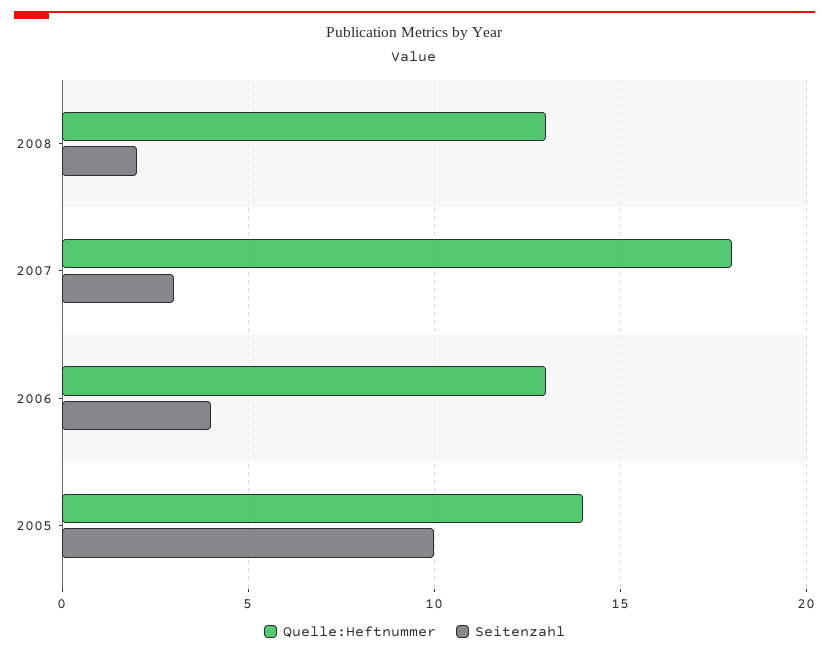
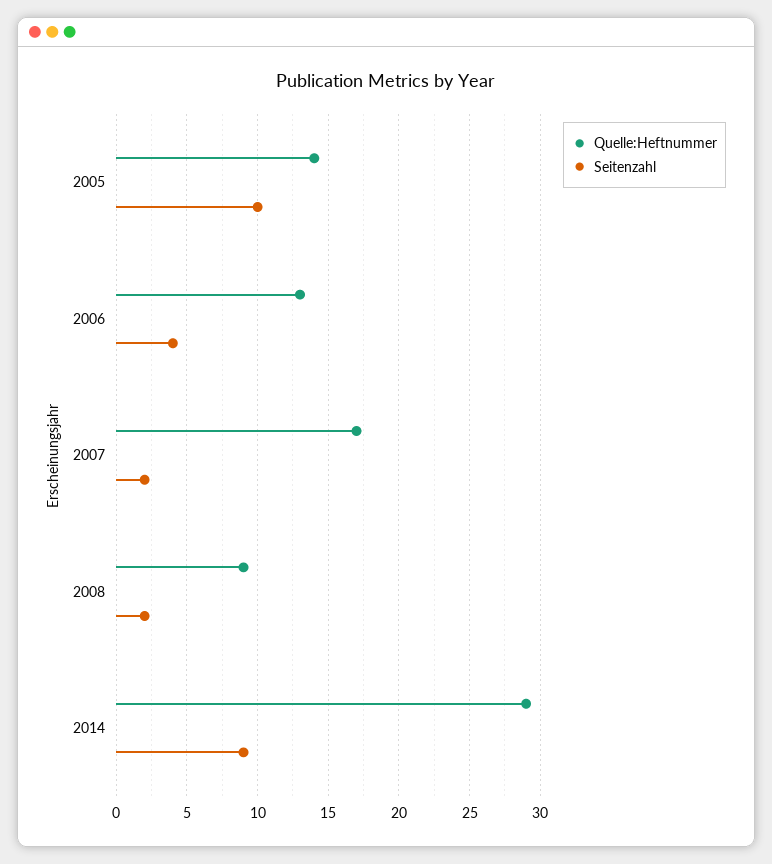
Quelle:Heftnummer, 2008: 13 -> 9
Quelle:Heftnummer, 2007: 18 -> 17
Seitenzahl, 2007: 3 -> 2
Quelle:Heftnummer, 2014: none -> 29
Seitenzahl, 2014: none -> 9

